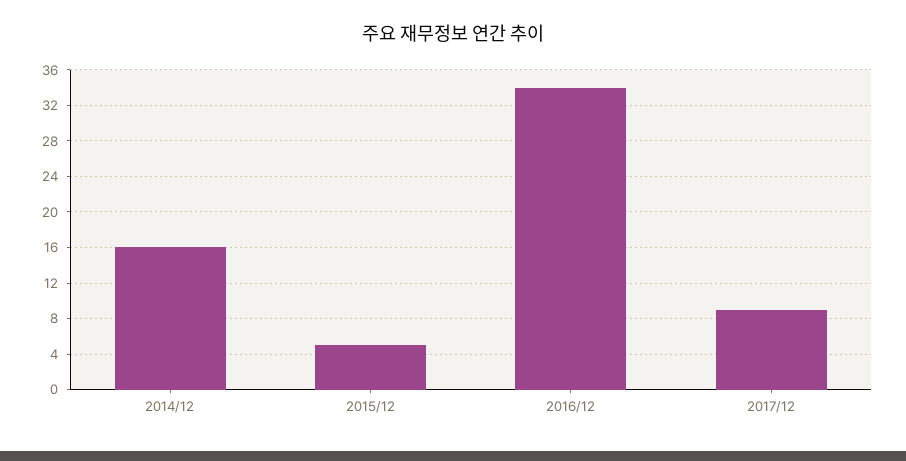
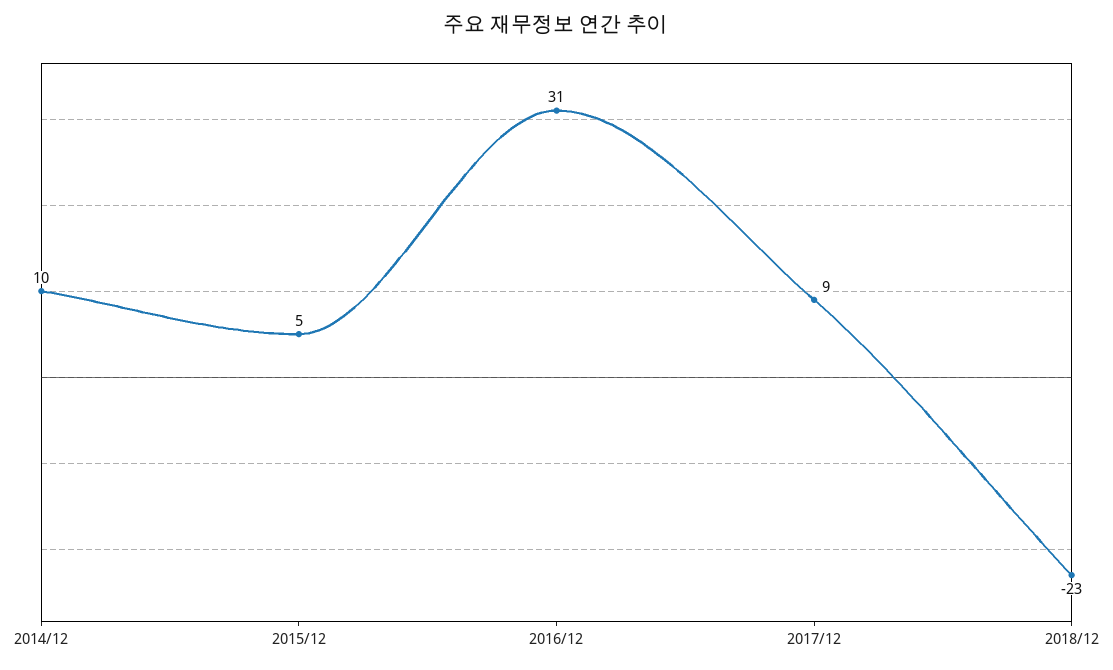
2014/12: 16 -> 10
2016/12: 34 -> 31
2018/12: none -> -23

